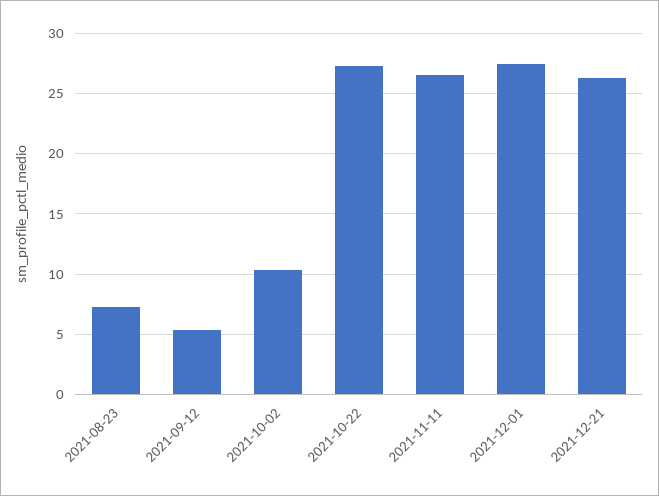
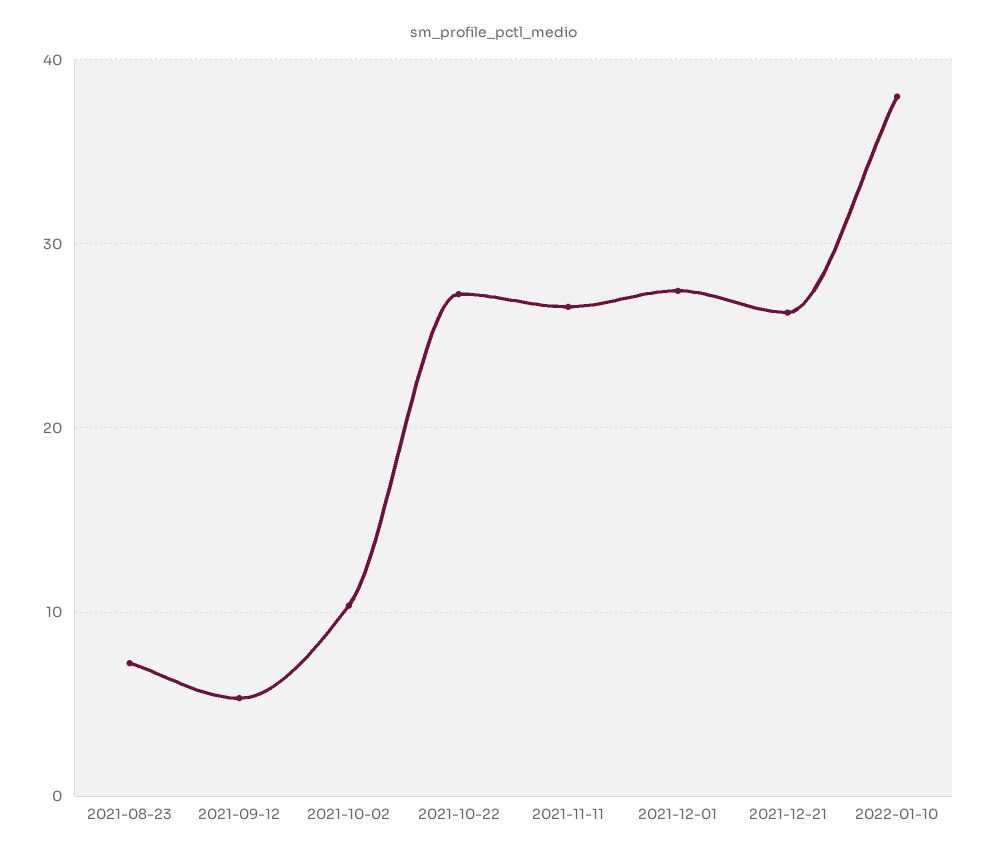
2022-01-10: none -> 38

